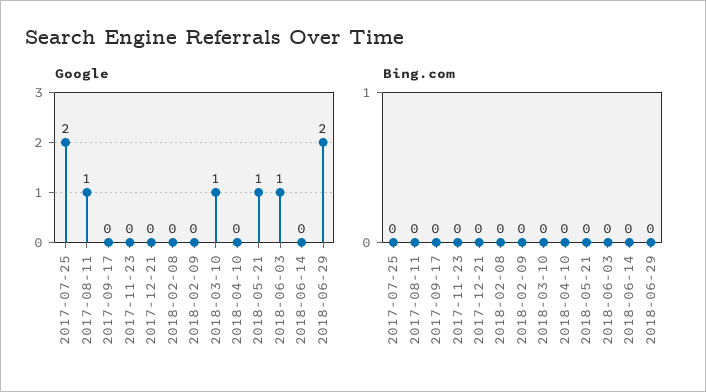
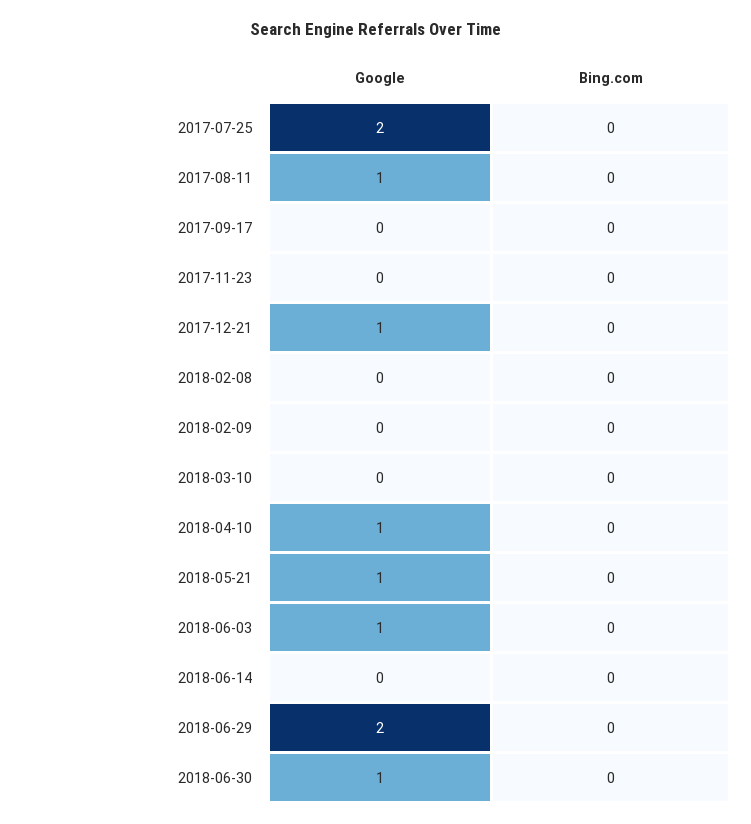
Google, 2017-12-21: 0 -> 1
Google, 2018-03-10: 1 -> 0
Google, 2018-04-10: 0 -> 1
Google, 2018-06-30: none -> 1
Bing.com, 2018-06-30: none -> 0

